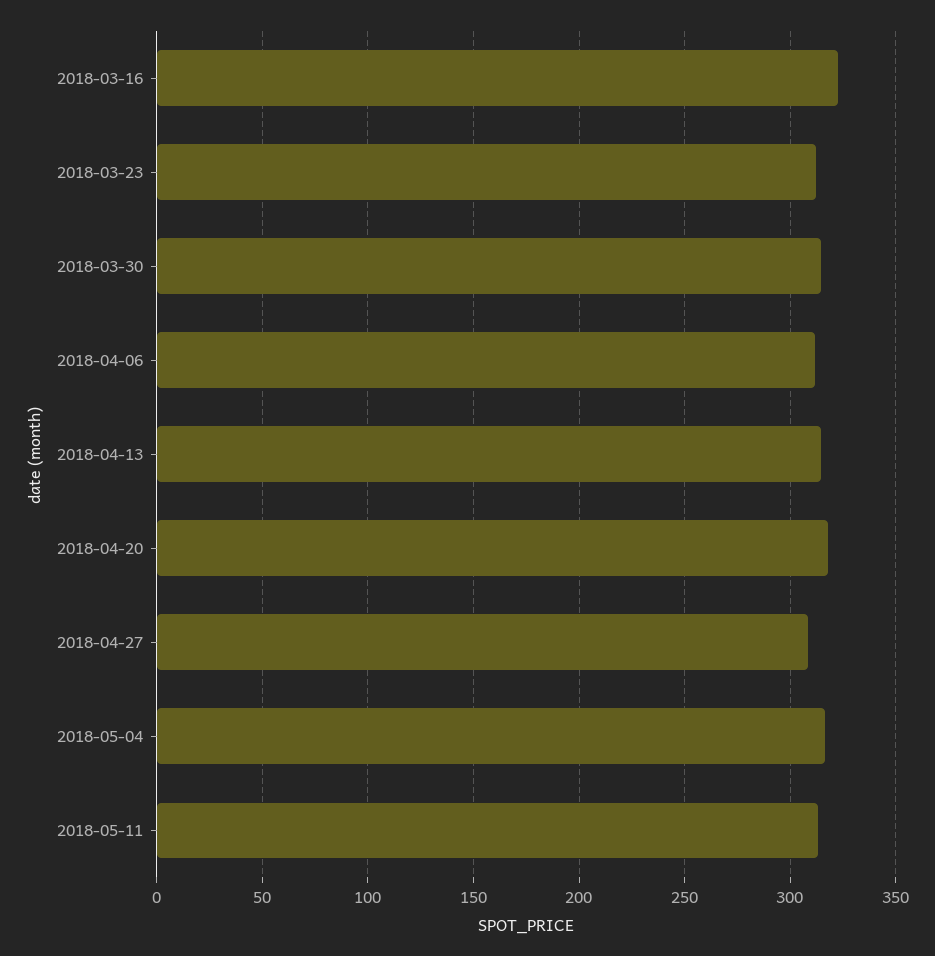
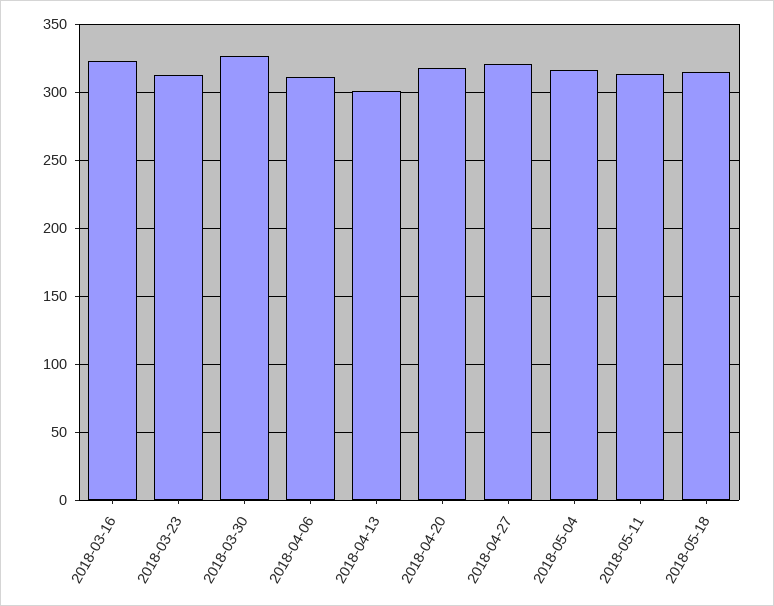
2018-03-30: 315 -> 325
2018-04-13: 315 -> 300
2018-04-27: 310 -> 320
2018-05-18: none -> 315

